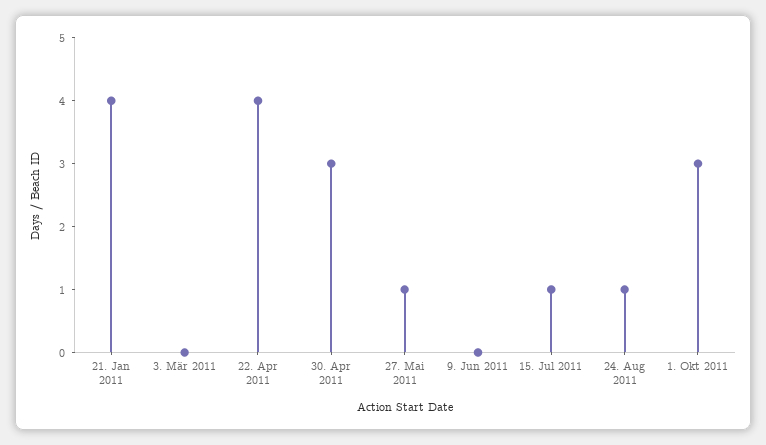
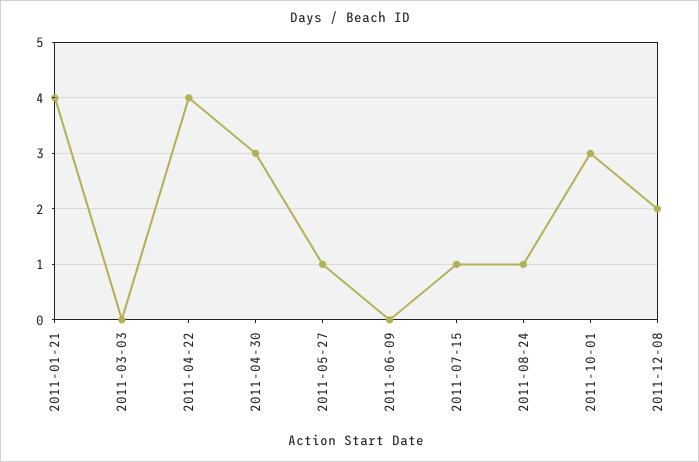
2011-12-08: none -> 2

